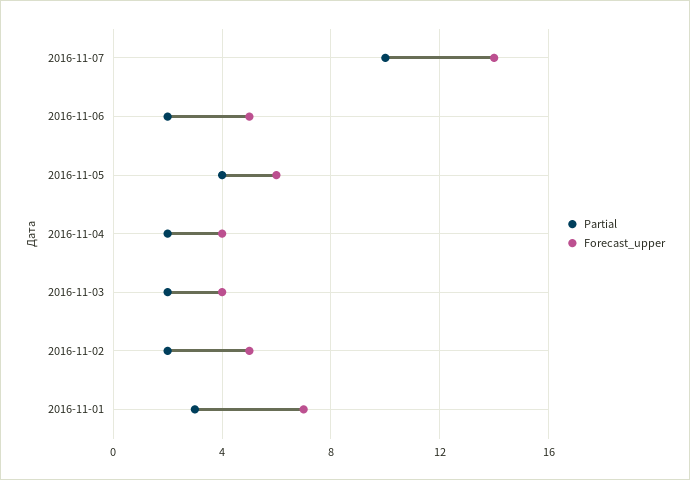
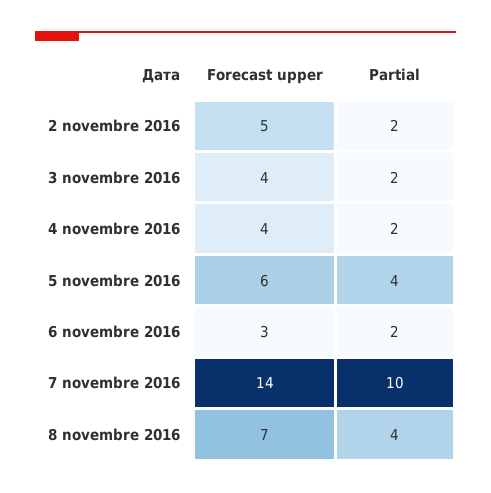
Forecast_upper, 2016-11-06: 5 -> 3
Partial, 2016-11-01: 3 -> none
Forecast_upper, 2016-11-01: 7 -> none
Forecast_upper, 8 novembre 2016: none -> 7
Partial, 8 novembre 2016: none -> 4

